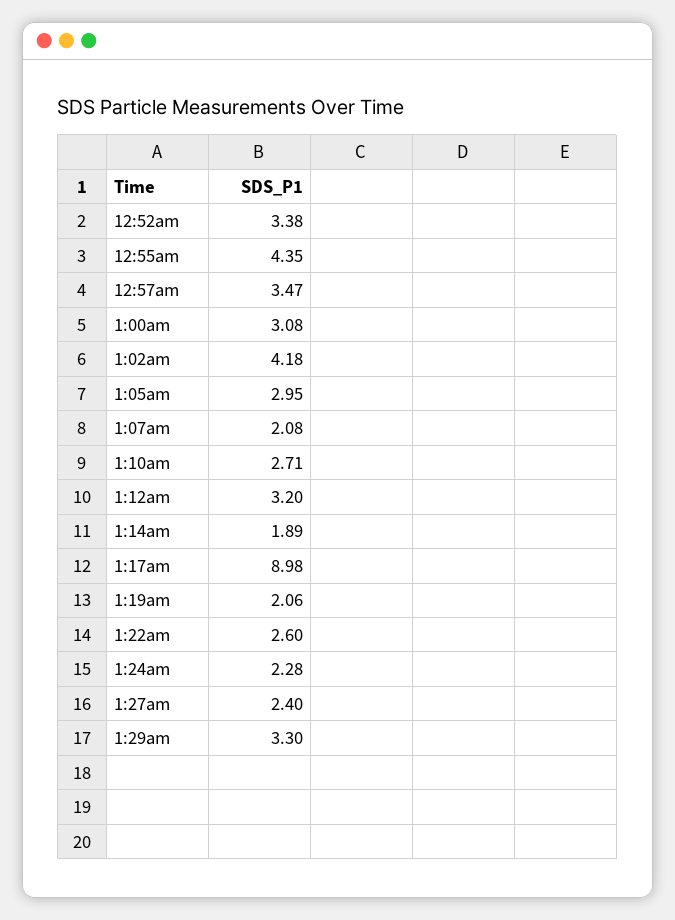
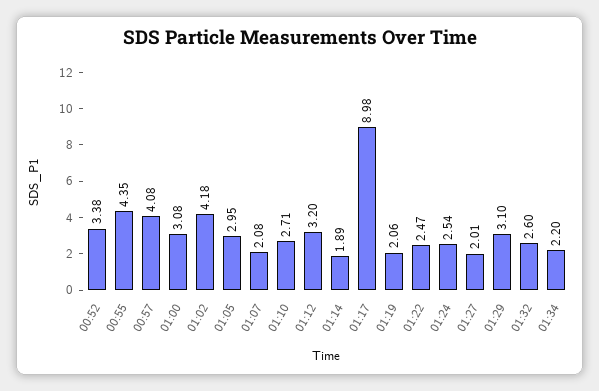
12:57am: 3.47 -> 4.08
1:22am: 2.6 -> 2.47
1:24am: 2.28 -> 2.54
1:27am: 2.4 -> 2.01
1:29am: 3.3 -> 3.1
01:32: none -> 2.6
01:34: none -> 2.2

